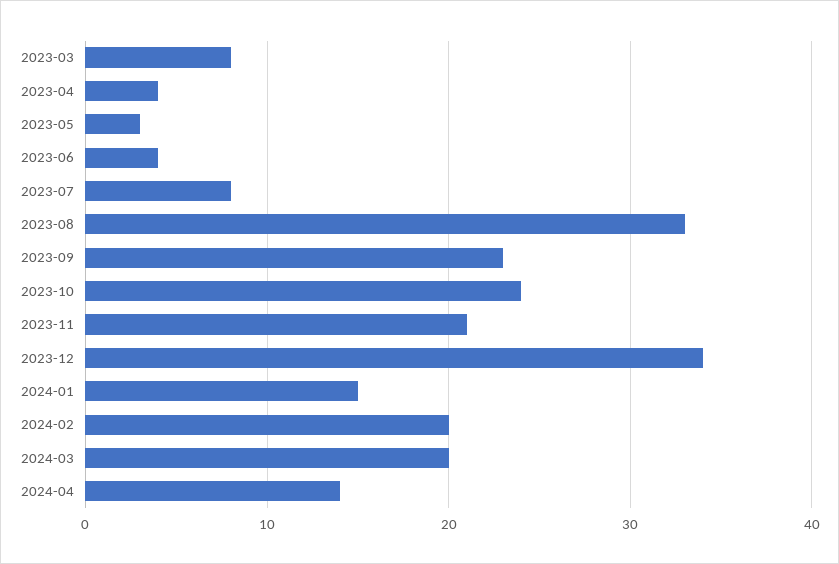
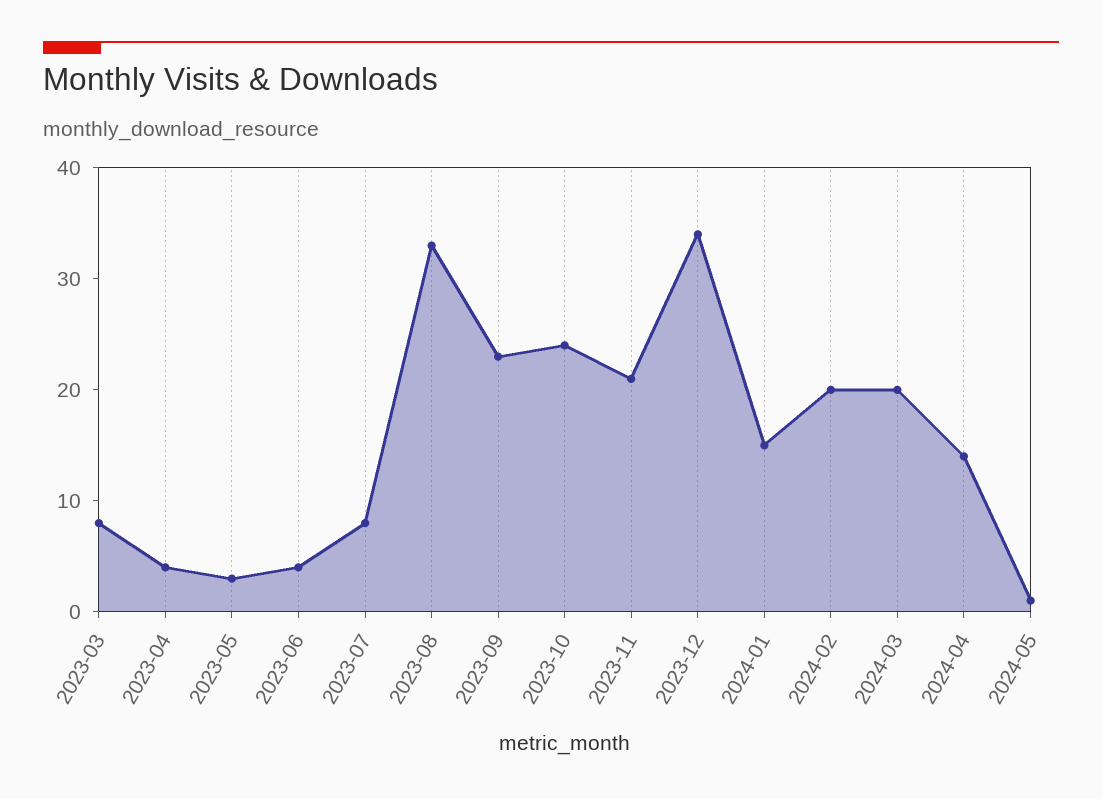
2024-05: none -> 1

